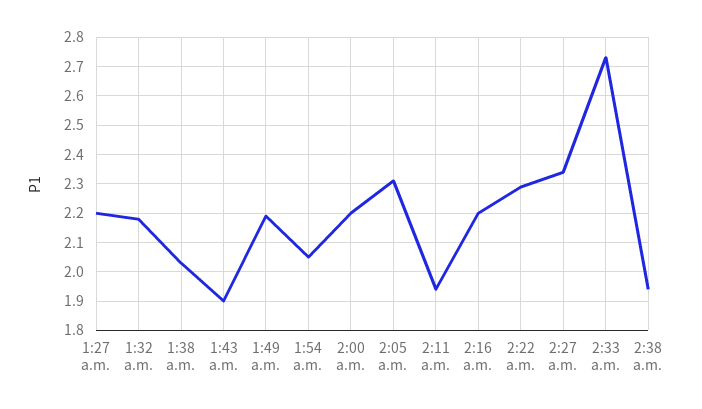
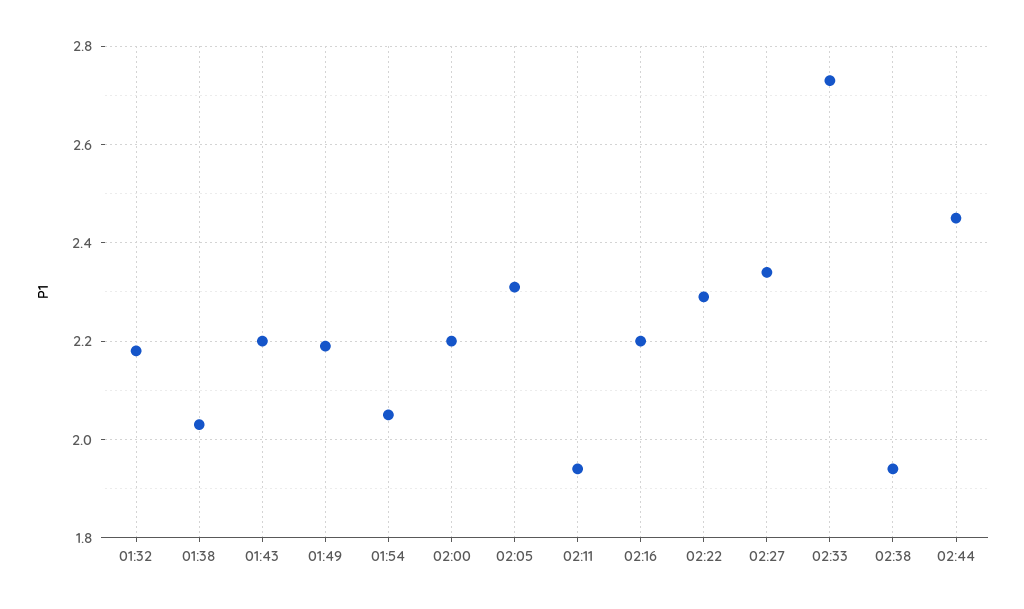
1:27 a.m.: 2.2 -> none
1:43 a.m.: 1.9 -> 2.2
02:44: none -> 2.45

